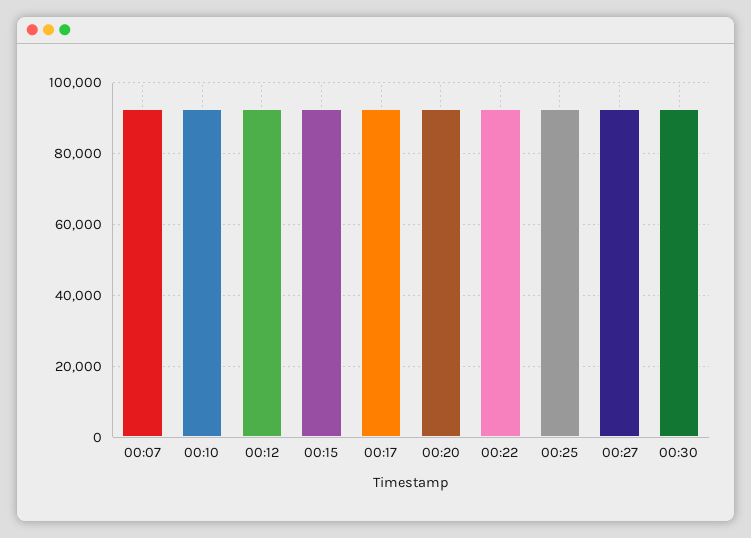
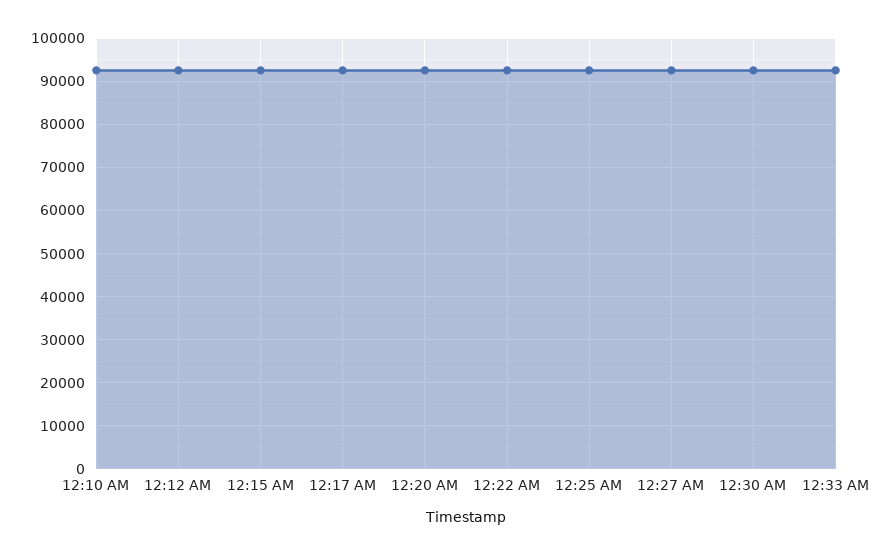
00:07: 92000 -> none
12:33 AM: none -> 92000

